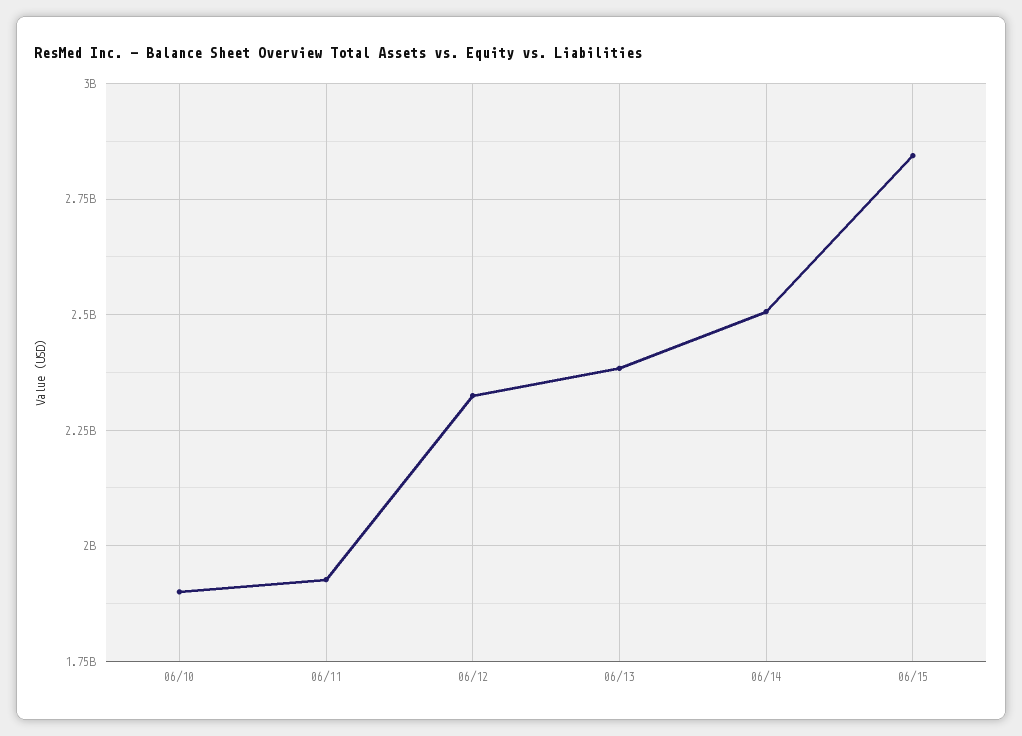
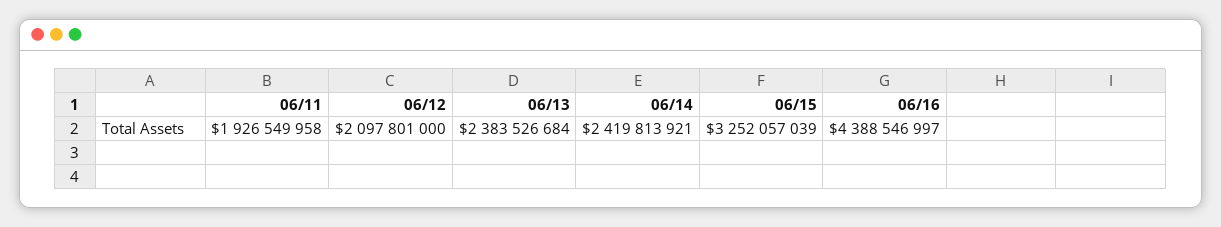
06/10: 1900000000 -> none
06/12: 2325000000 -> 2097801000
06/14: 2500000000 -> 2419813921
06/15: 2850000000 -> 3252057039
06/16: none -> 4388546997

